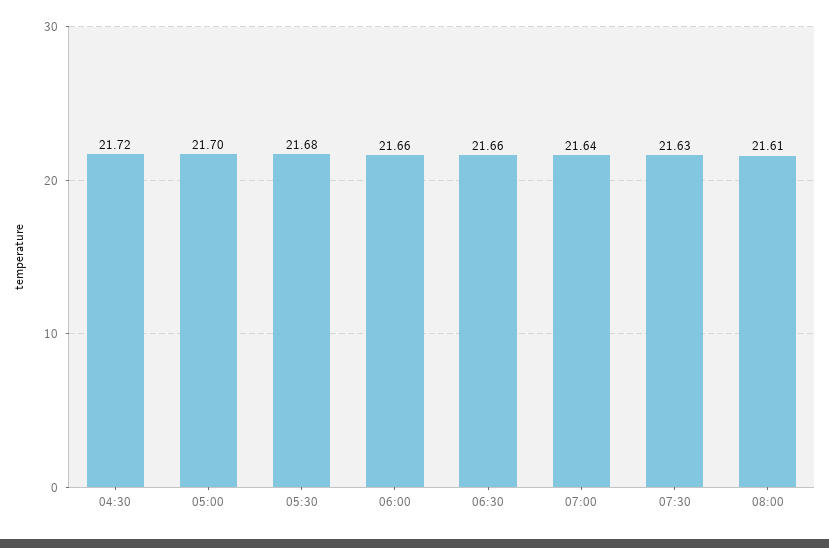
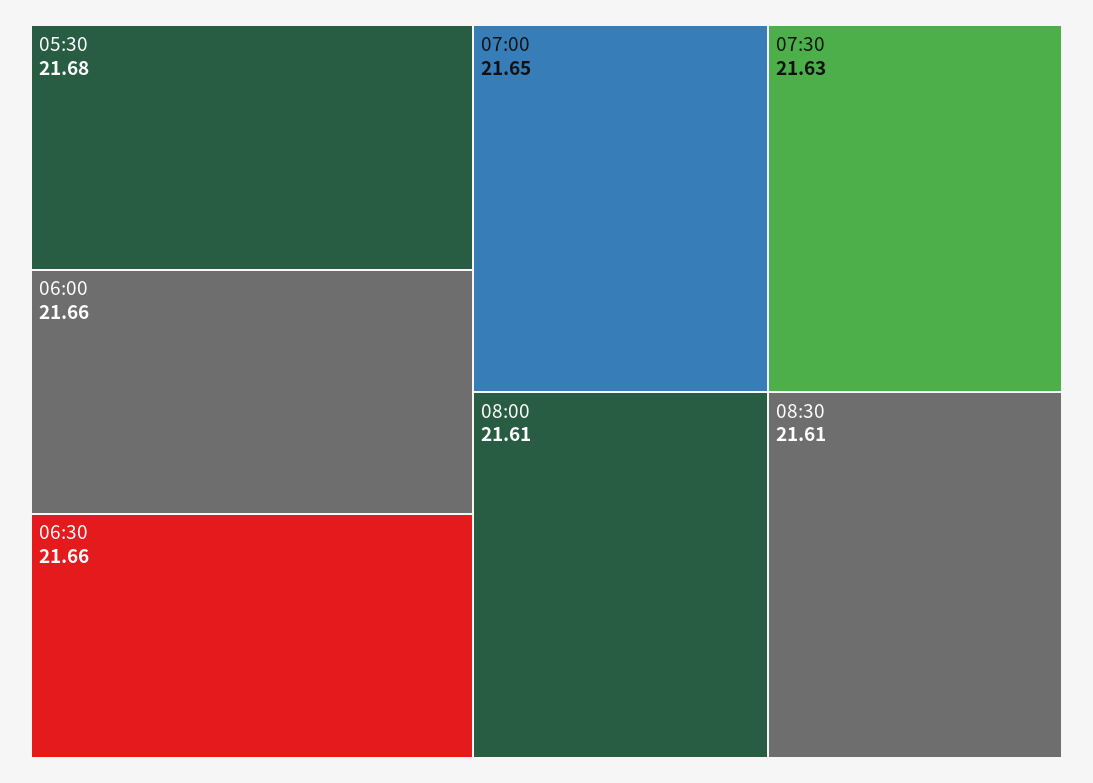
04:30: 21.72 -> none
05:00: 21.7 -> none
07:00: 21.64 -> 21.65
08:30: none -> 21.61

